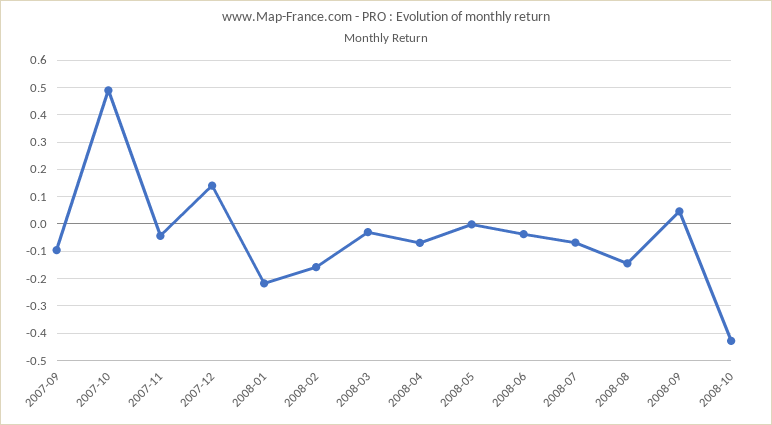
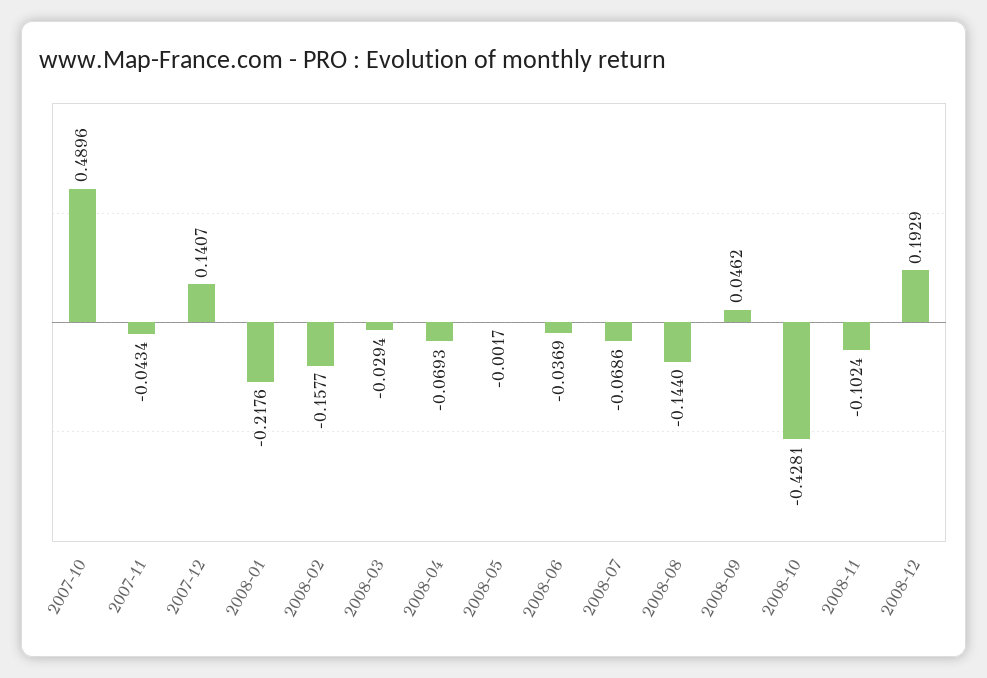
2007-09: -0.1 -> none
2008-11: none -> -0.1024
2008-12: none -> 0.1929

